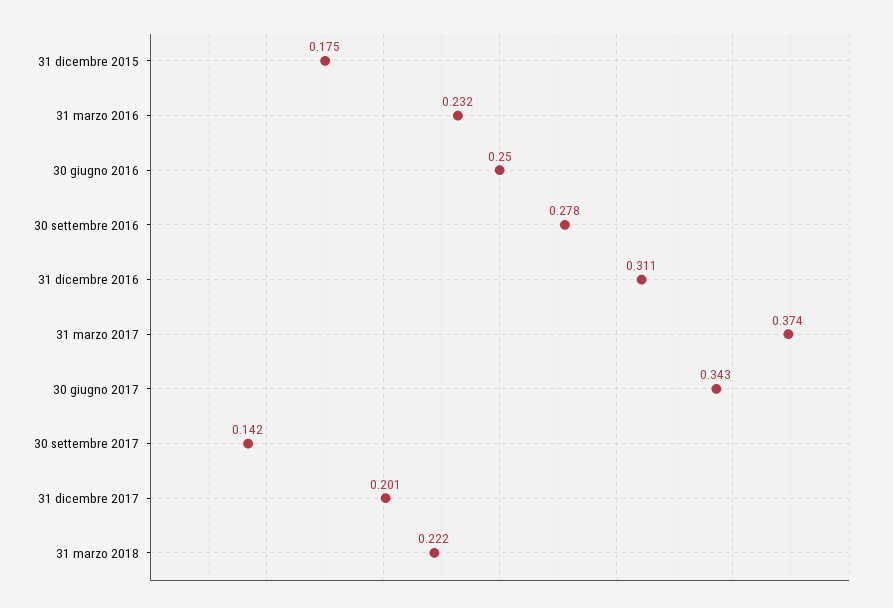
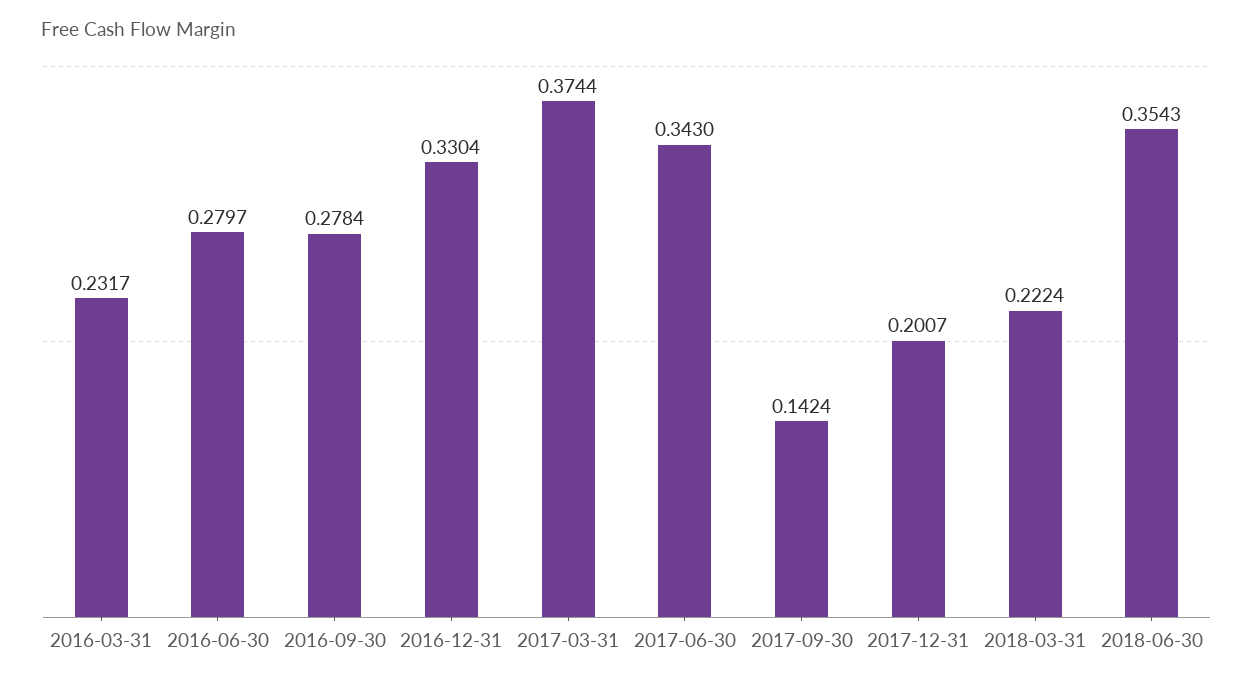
31 dicembre 2015: 0.175 -> none
30 giugno 2016: 0.25 -> 0.2797
31 dicembre 2016: 0.311 -> 0.3304
2018-06-30: none -> 0.3543

